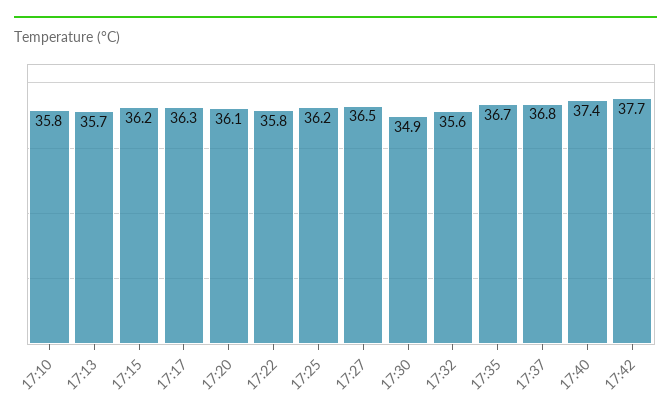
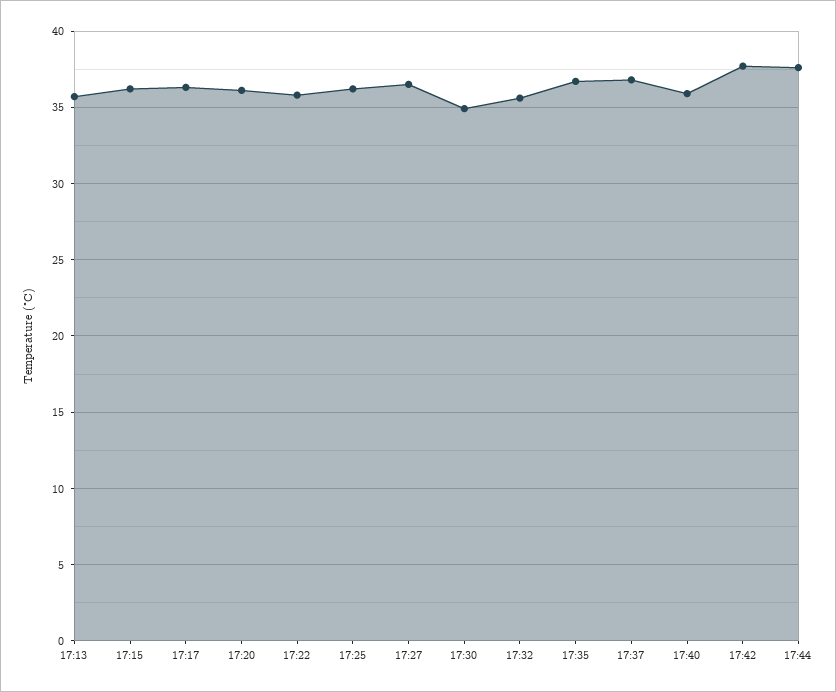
17:10: 35.8 -> none
17:40: 37.4 -> 36
17:44: none -> 37.5

